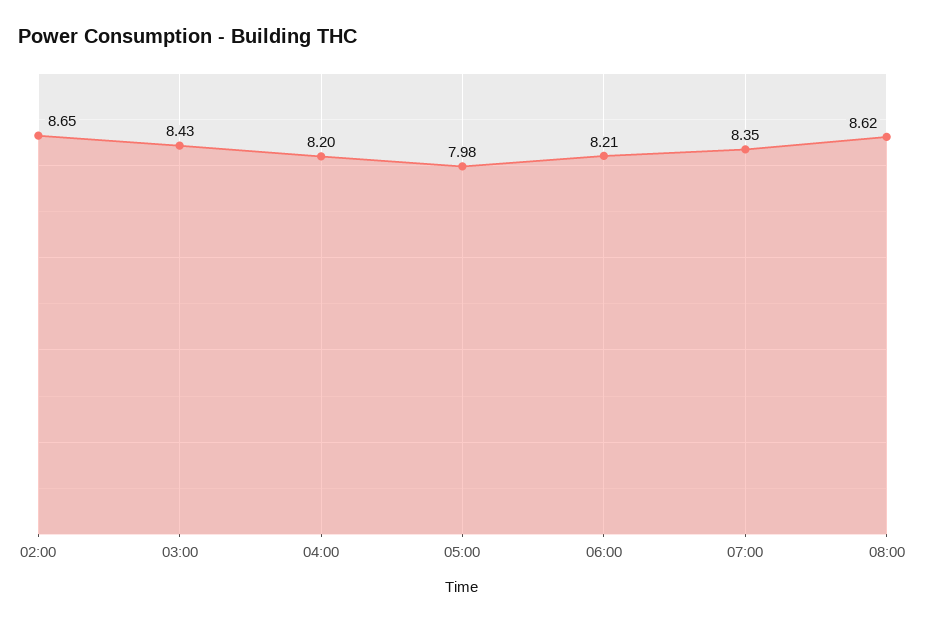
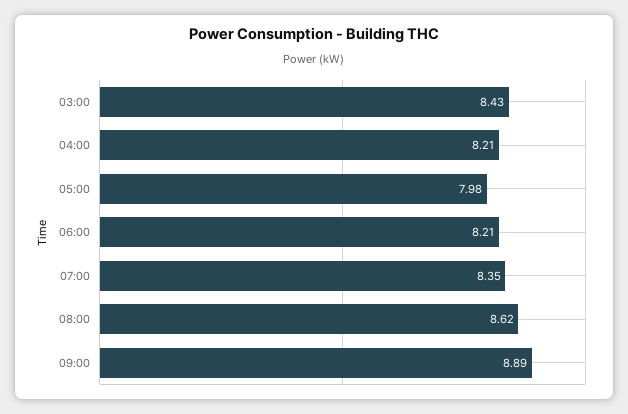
02:00: 8.65 -> none
04:00: 8.2 -> 8.21
09:00: none -> 8.89

